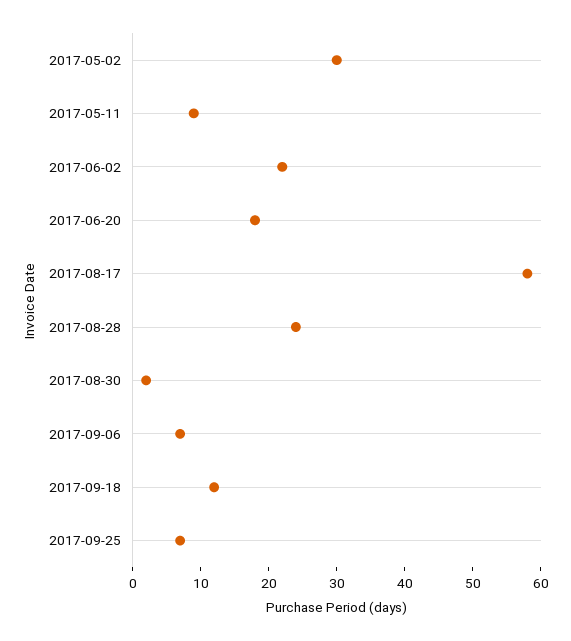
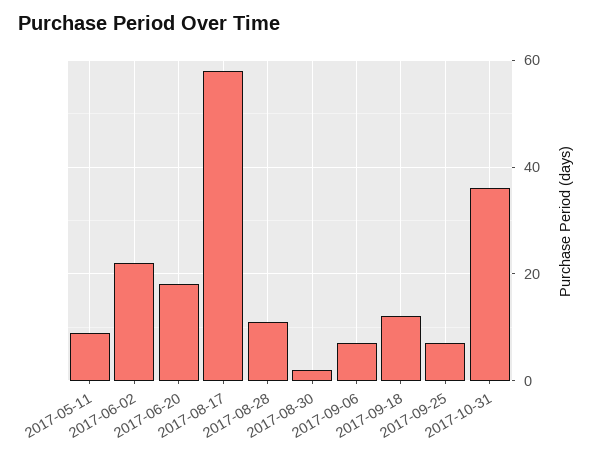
2017-05-02: 30 -> none
2017-08-28: 25 -> 10
2017-10-31: none -> 35

